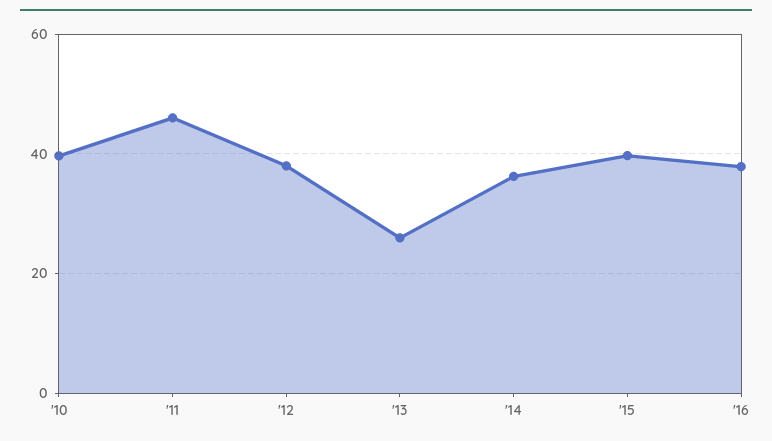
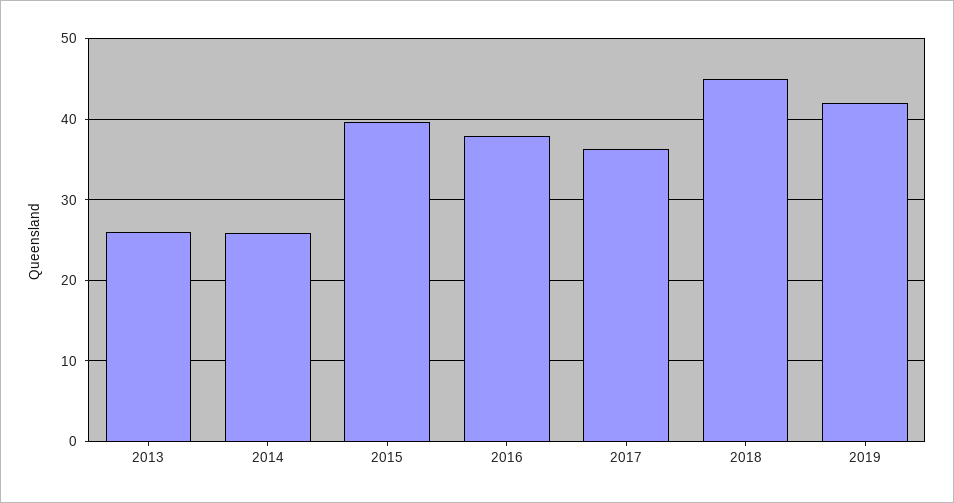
'10: 40 -> none
'11: 46 -> none
'12: 38 -> none
'14: 36 -> 26
2017: none -> 36
2018: none -> 45
2019: none -> 42

